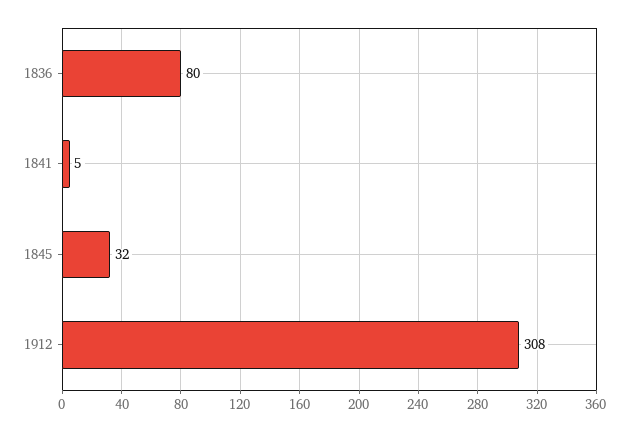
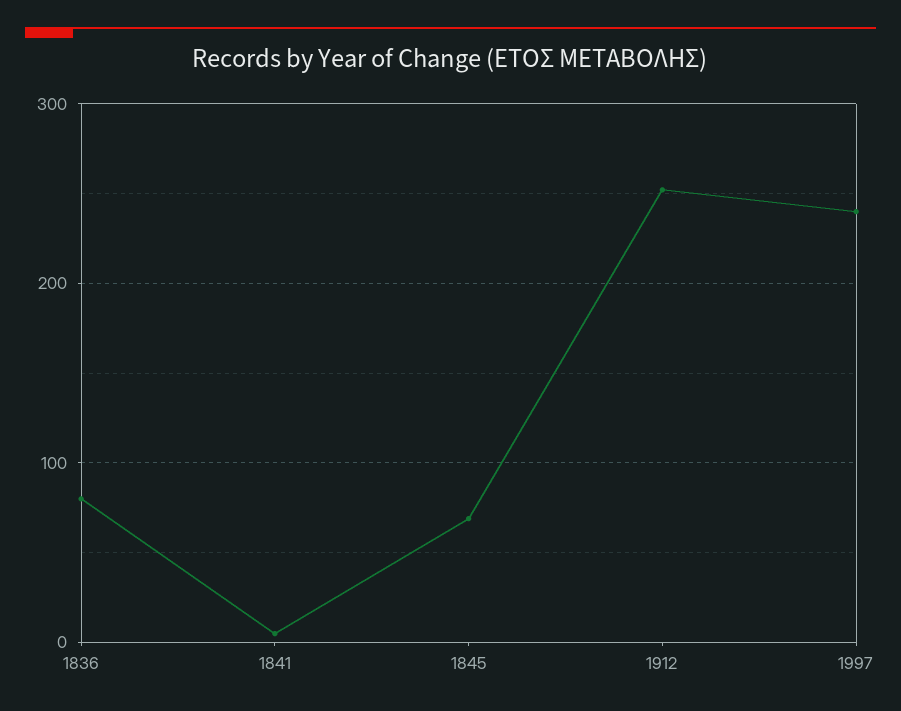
1845: 32 -> 70
1912: 308 -> 250
1997: none -> 240

